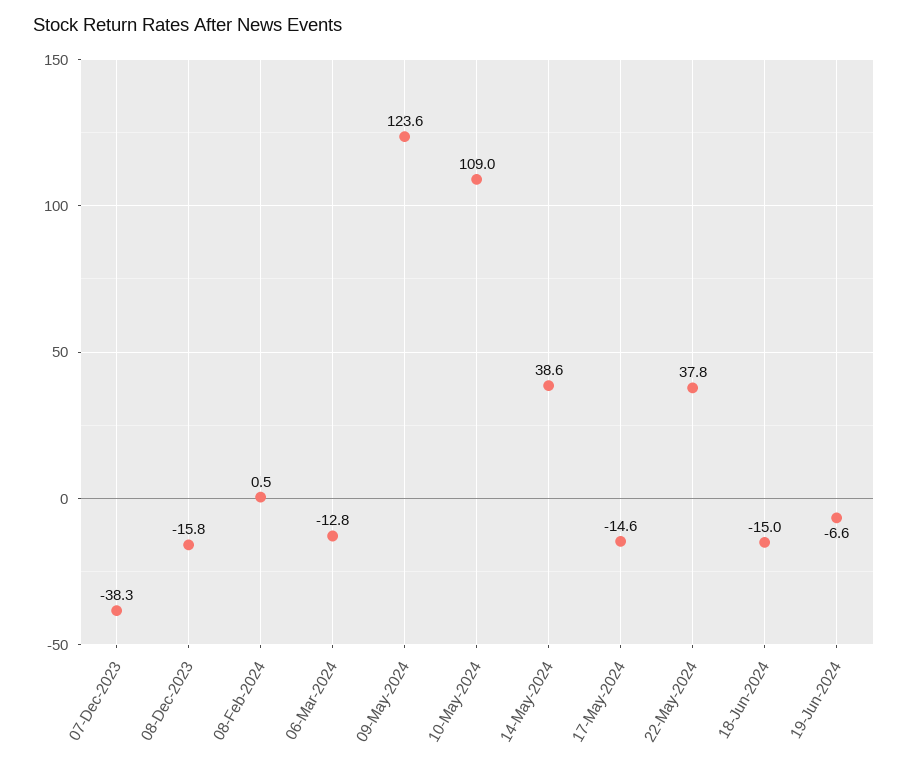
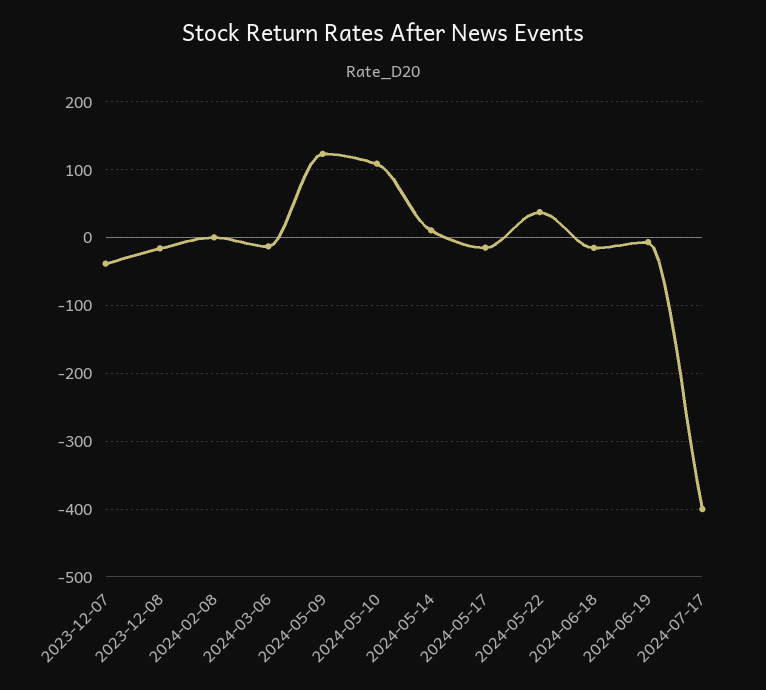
14-May-2024: 38.6 -> 10
2024-07-17: none -> -400

